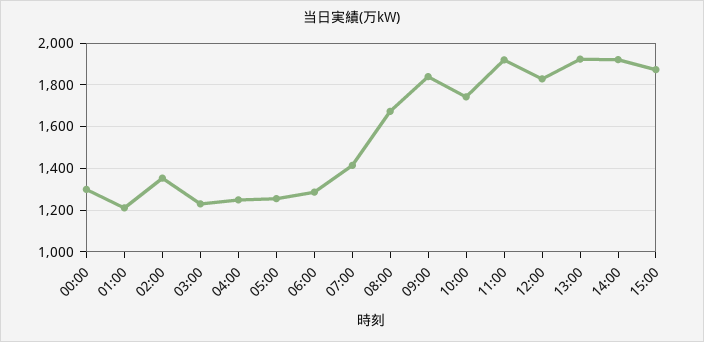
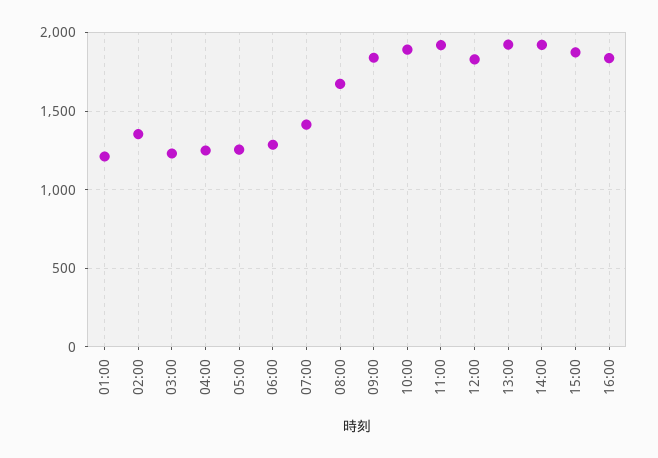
00:00: 1300 -> none
10:00: 1750 -> 1900
16:00: none -> 1850

